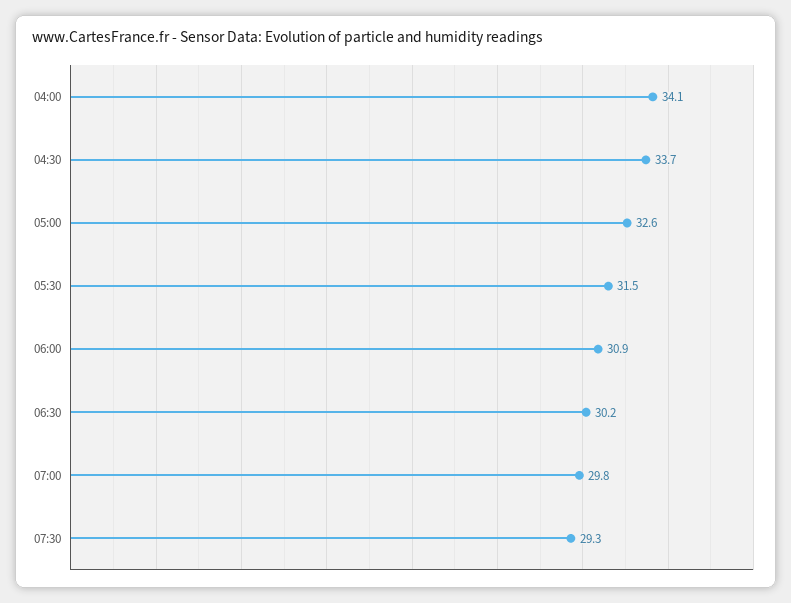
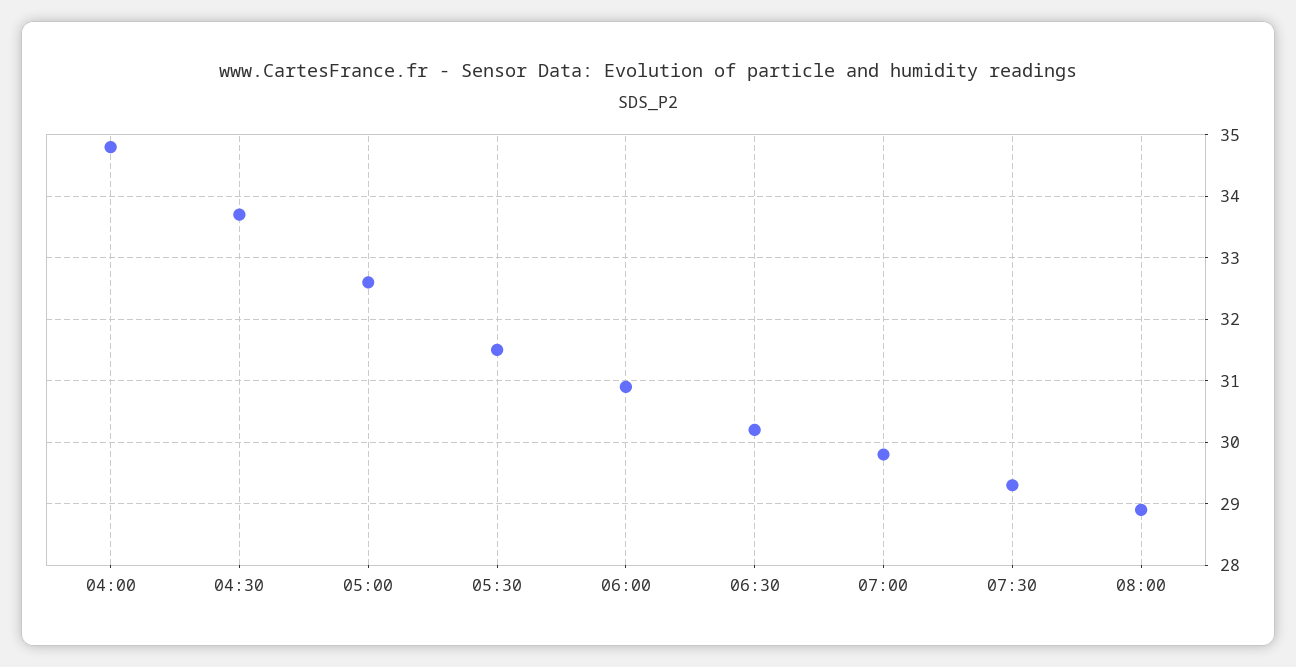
04:00: 34.1 -> 34.8
08:00: none -> 28.9

